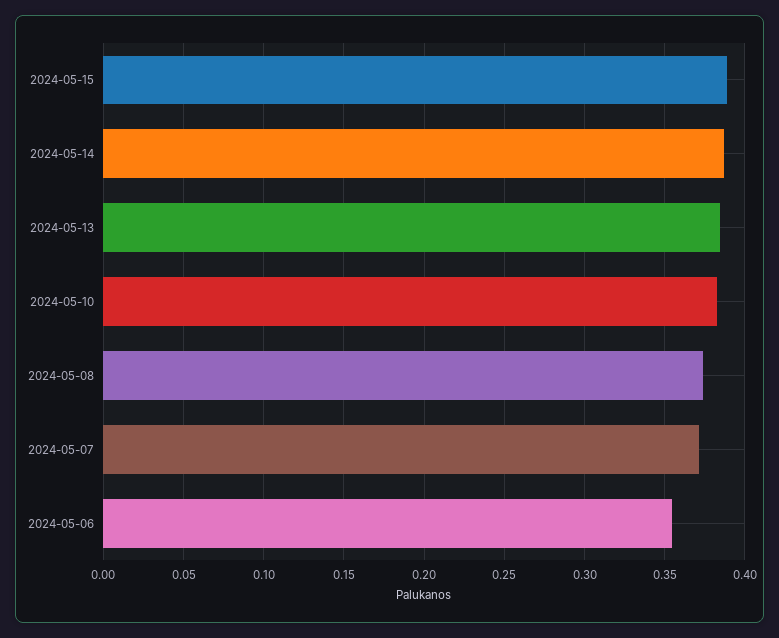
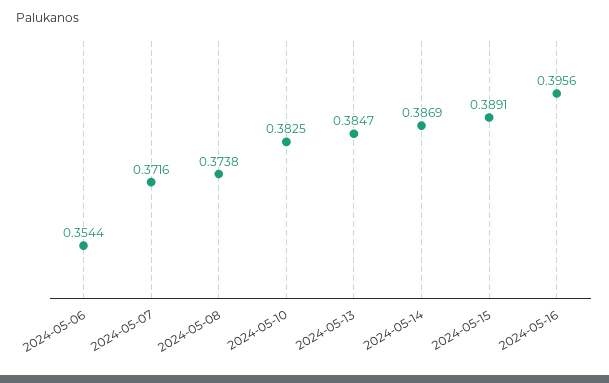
2024-05-16: none -> 0.3956

